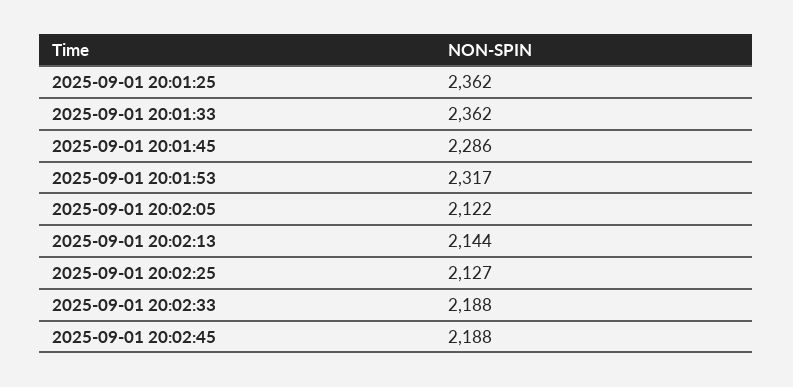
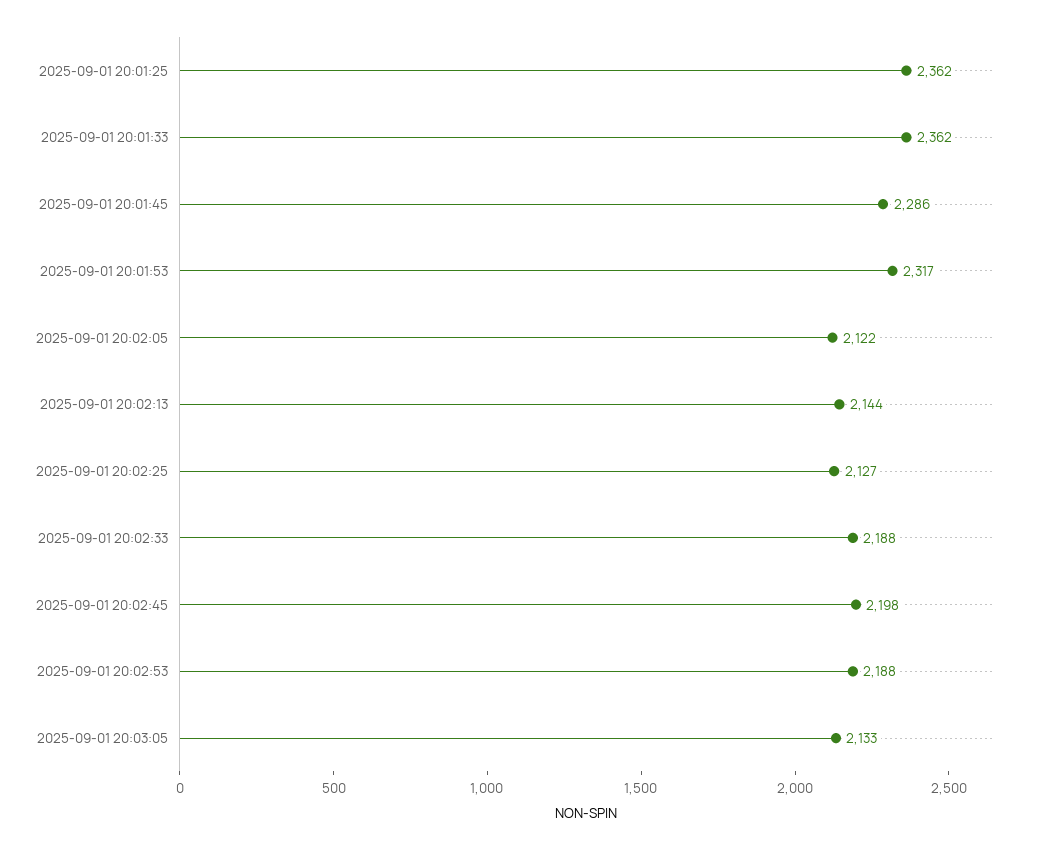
2025-09-01 20:02:45: 2188 -> 2198
2025-09-01 20:02:53: none -> 2188
2025-09-01 20:03:05: none -> 2133

